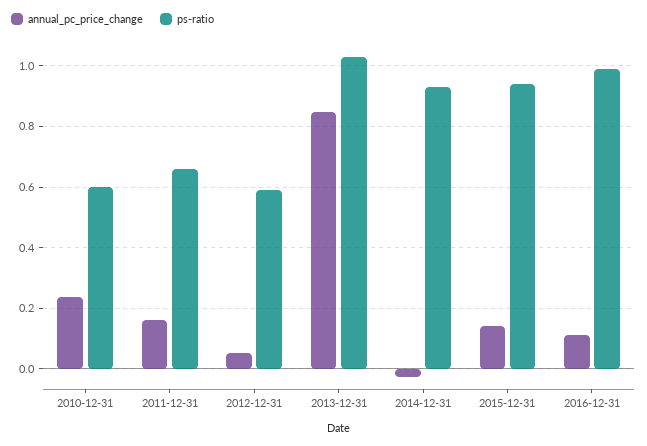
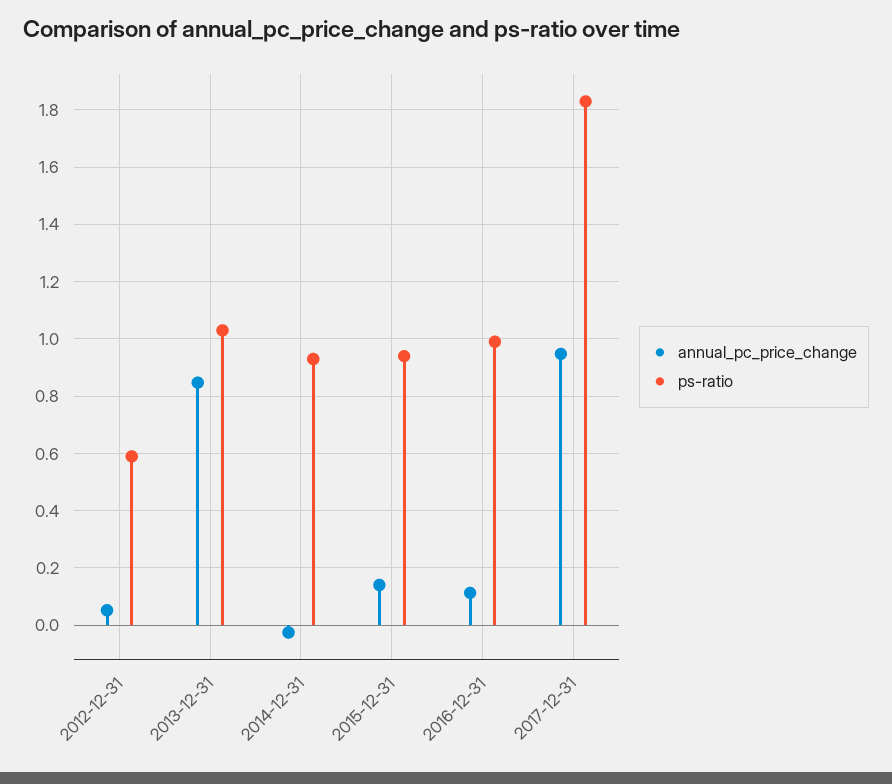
annual_pc_price_change, 2010-12-31: 0.24 -> none
ps-ratio, 2010-12-31: 0.6 -> none
annual_pc_price_change, 2011-12-31: 0.16 -> none
ps-ratio, 2011-12-31: 0.66 -> none
annual_pc_price_change, 2017-12-31: none -> 0.95
ps-ratio, 2017-12-31: none -> 1.825

